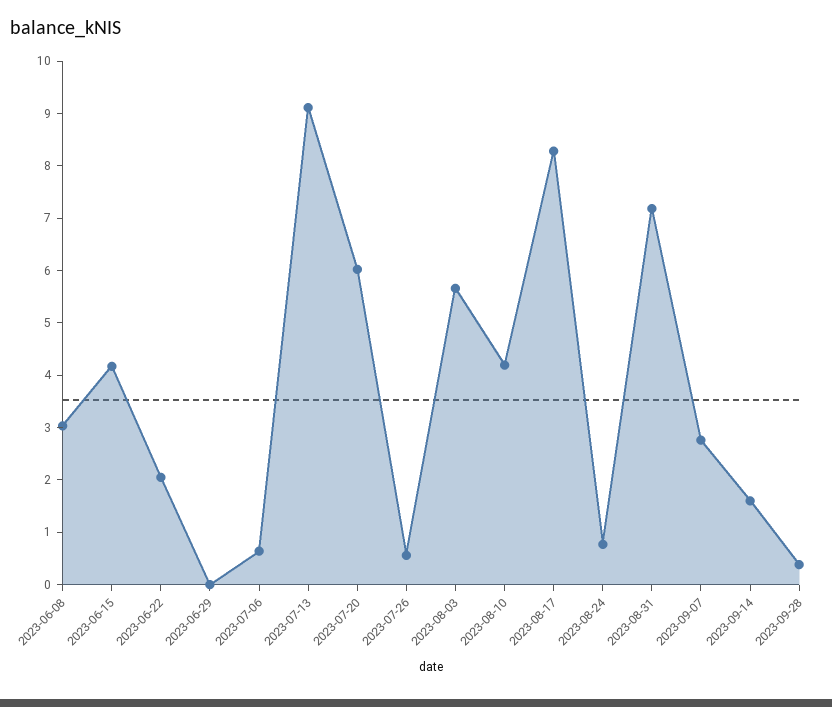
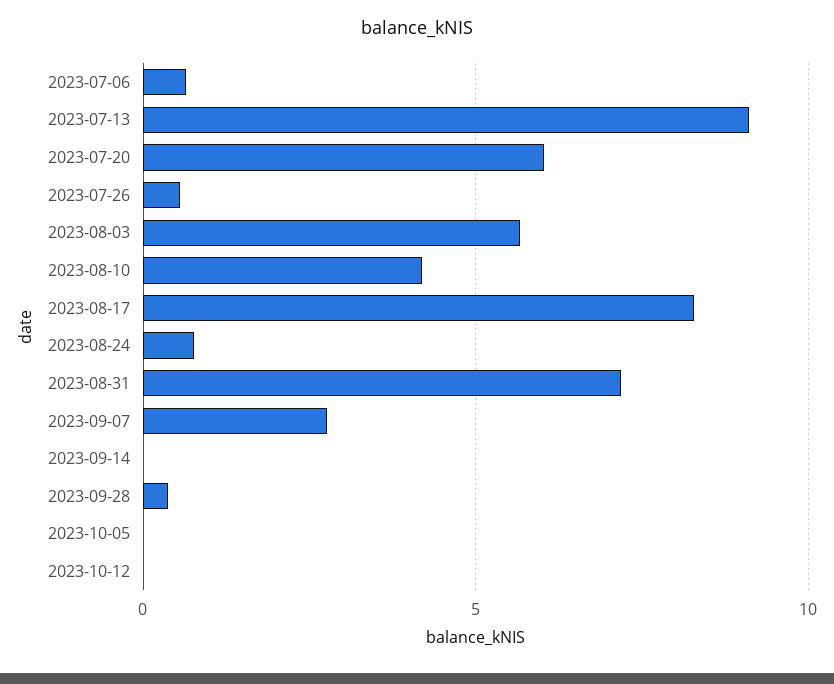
2023-06-08: 3 -> none
2023-06-15: 4.2 -> none
2023-06-22: 2 -> none
2023-06-29: 0 -> none
2023-09-14: 1.6 -> 0
2023-10-05: none -> 0
2023-10-12: none -> 0

